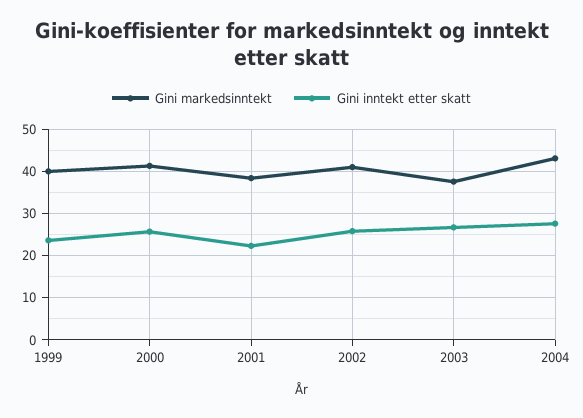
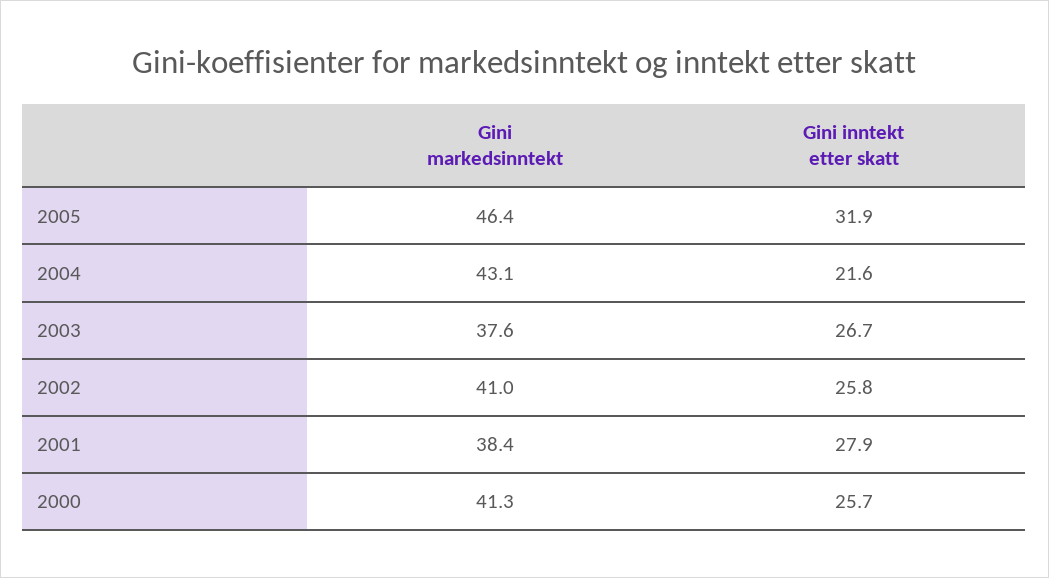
Gini markedsinntekt, 1999: 40 -> none
Gini inntekt etter skatt, 1999: 24 -> none
Gini inntekt etter skatt, 2001: 22 -> 27.9
Gini inntekt etter skatt, 2004: 28 -> 21.6
Gini markedsinntekt, 2005: none -> 46.4
Gini inntekt etter skatt, 2005: none -> 31.9

